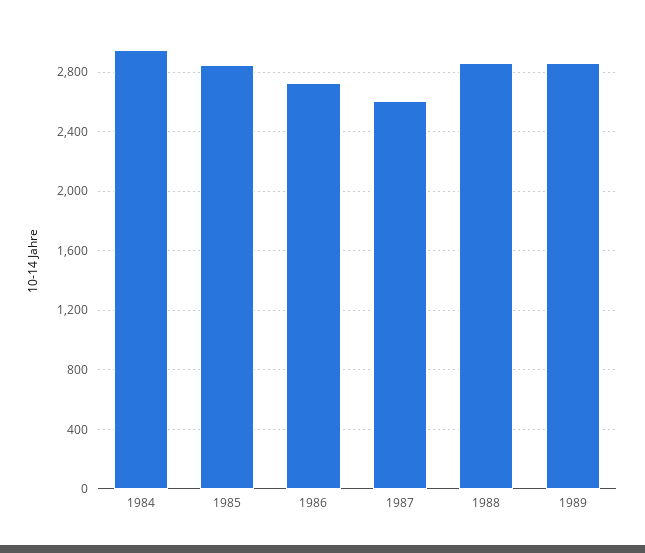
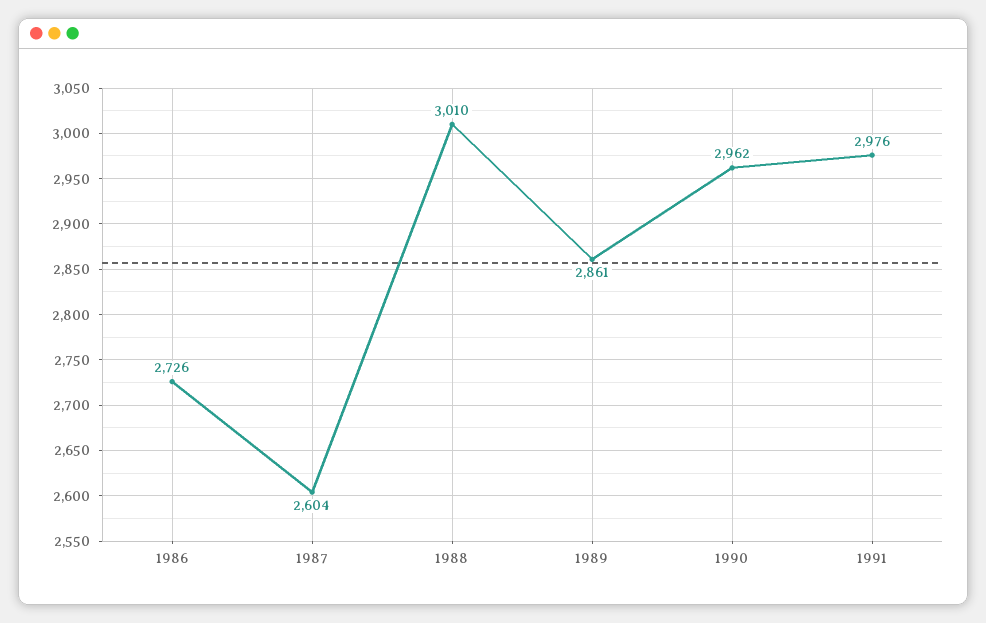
1984: 2950 -> none
1985: 2850 -> none
1988: 2850 -> 3010
1990: none -> 2962
1991: none -> 2976

